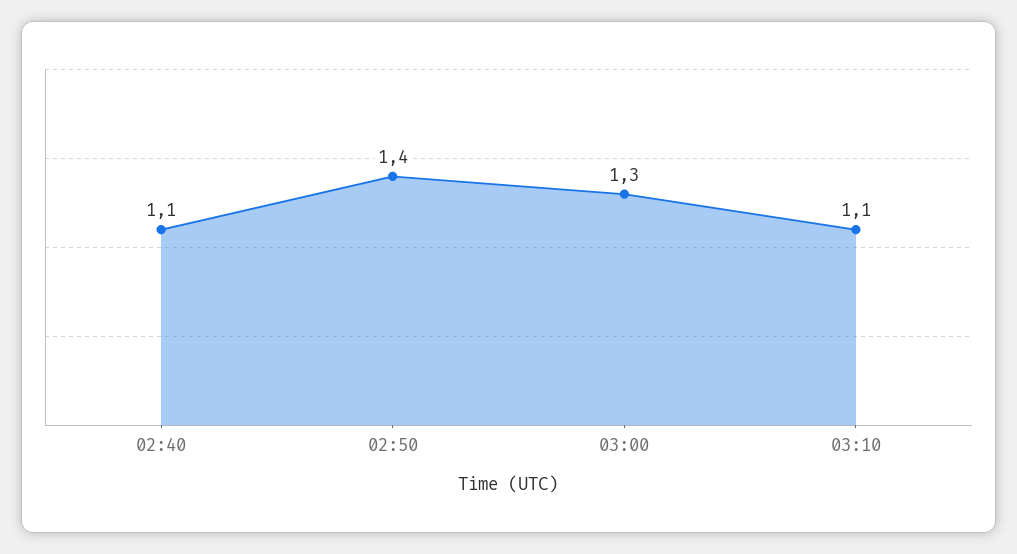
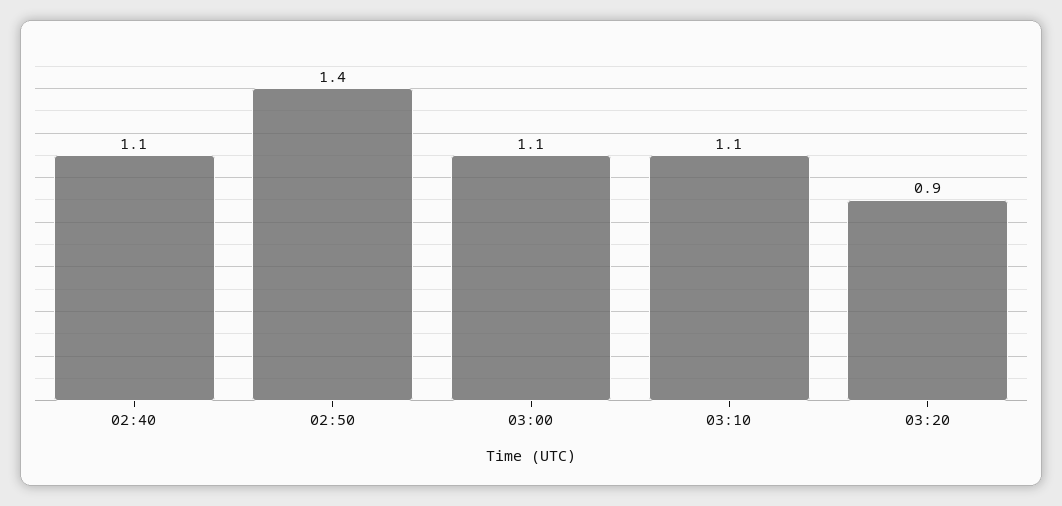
03:00: 1.3 -> 1.1
03:20: none -> 0.9

